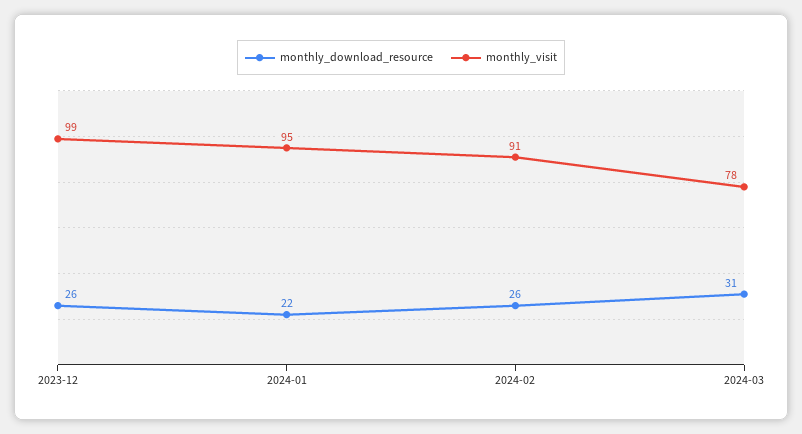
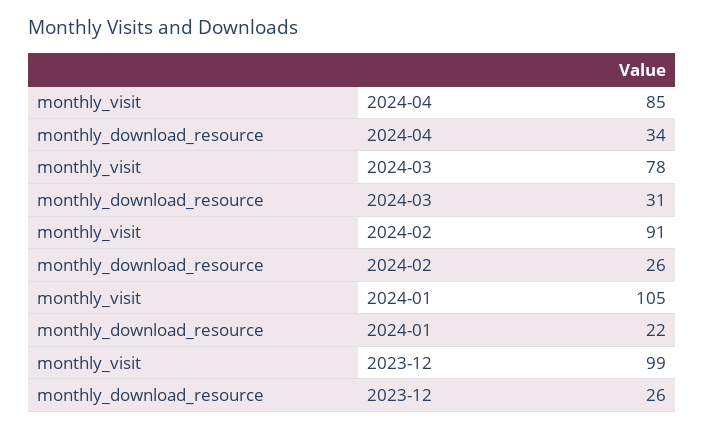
monthly_visit, 2024-01: 95 -> 105
monthly_visit, 2024-04: none -> 85
monthly_download_resource, 2024-04: none -> 34

